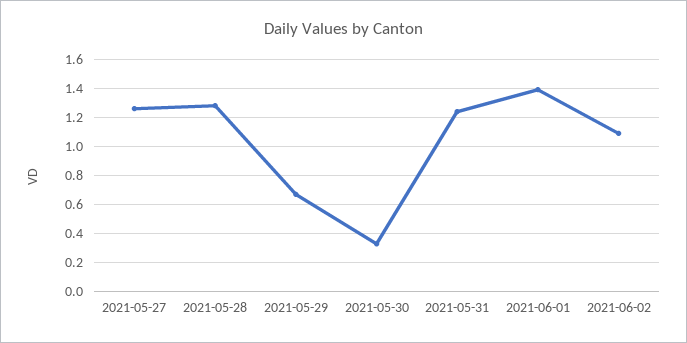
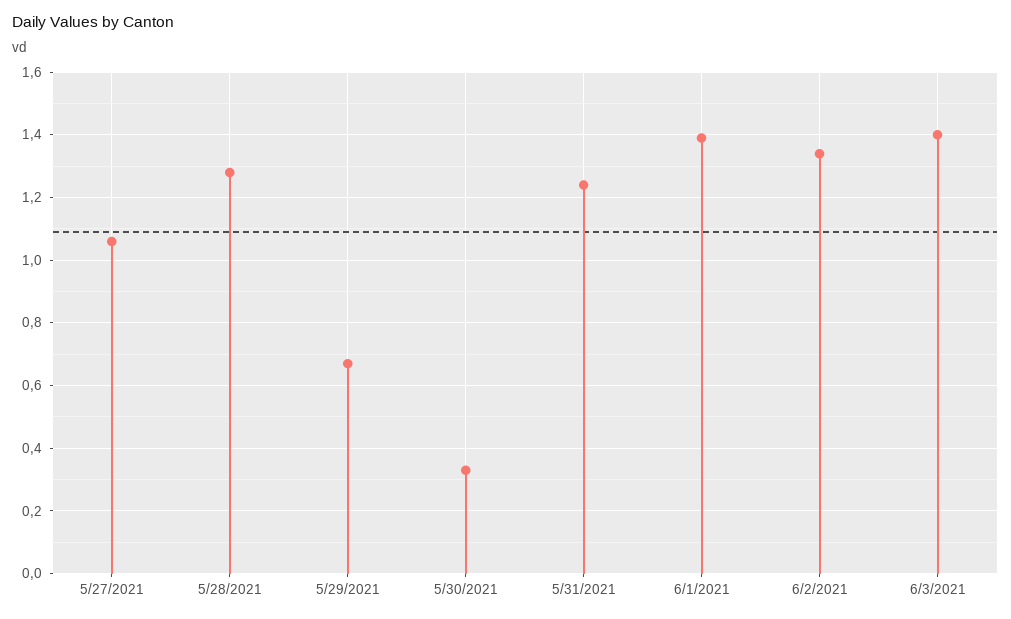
2021-05-27: 1.25 -> 1.05
2021-06-02: 1.1 -> 1.35
6/3/2021: none -> 1.4

